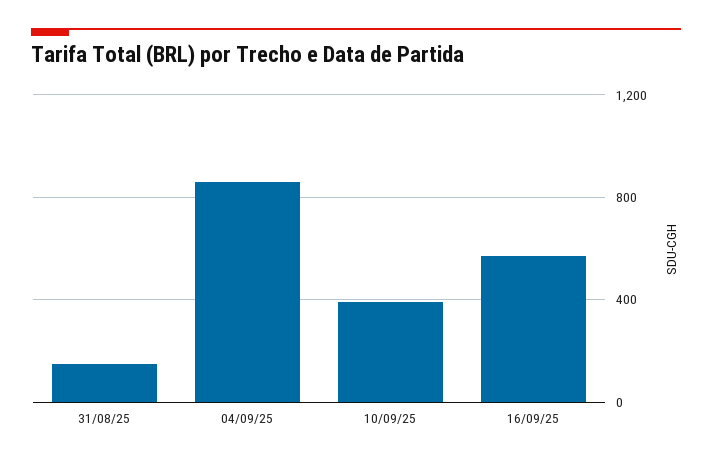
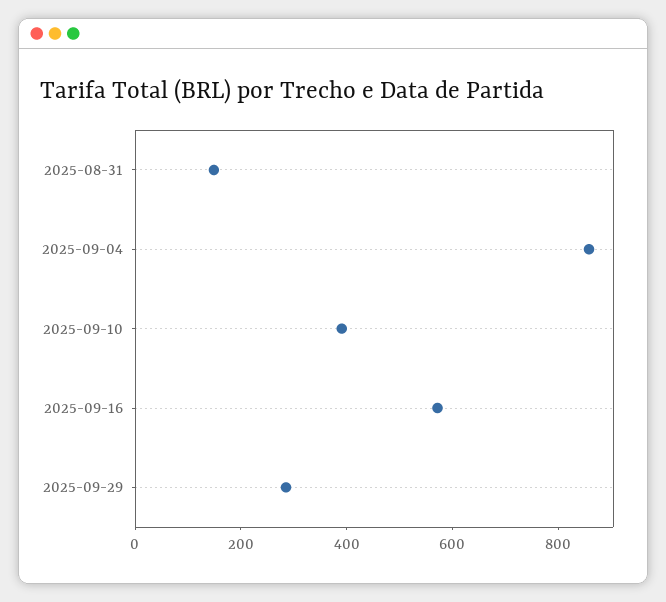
2025-09-29: none -> 300

